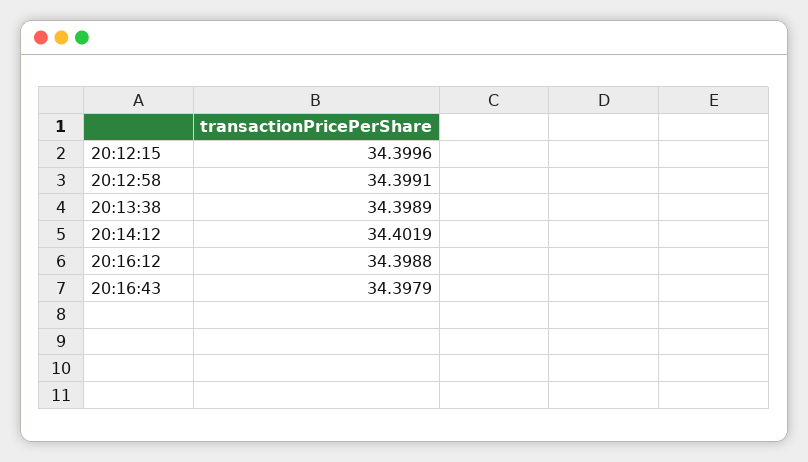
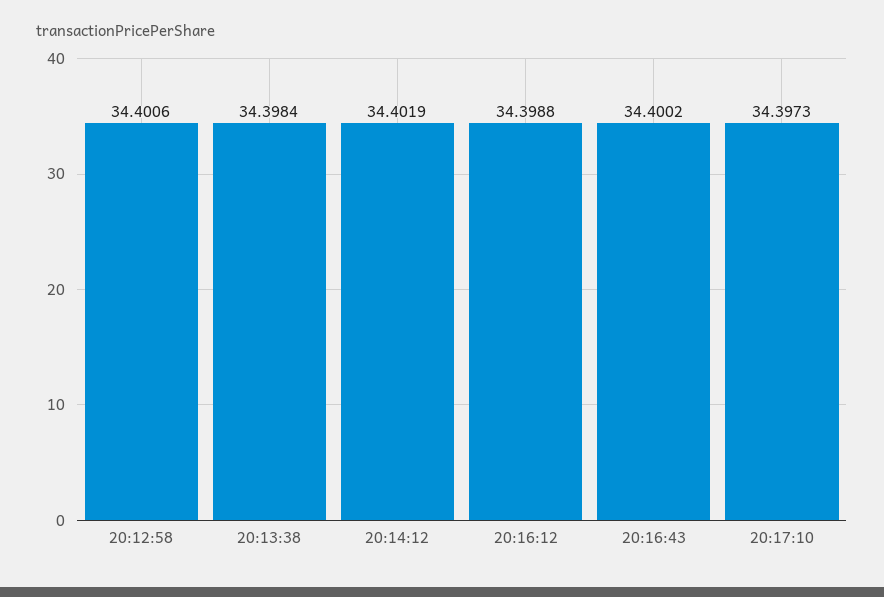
20:12:15: 34.3996 -> none
20:12:58: 34.3991 -> 34.4006
20:13:38: 34.3989 -> 34.3984
20:16:43: 34.3979 -> 34.4002
20:17:10: none -> 34.3973

